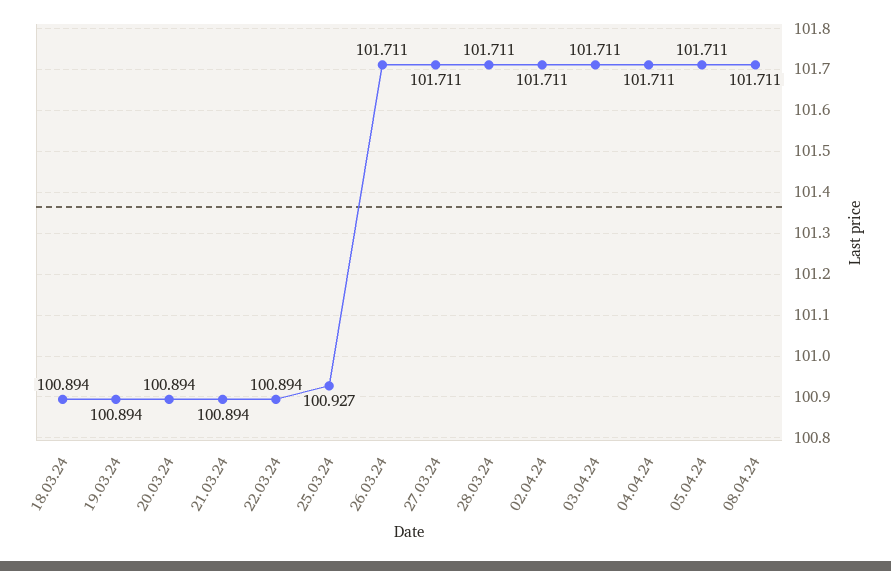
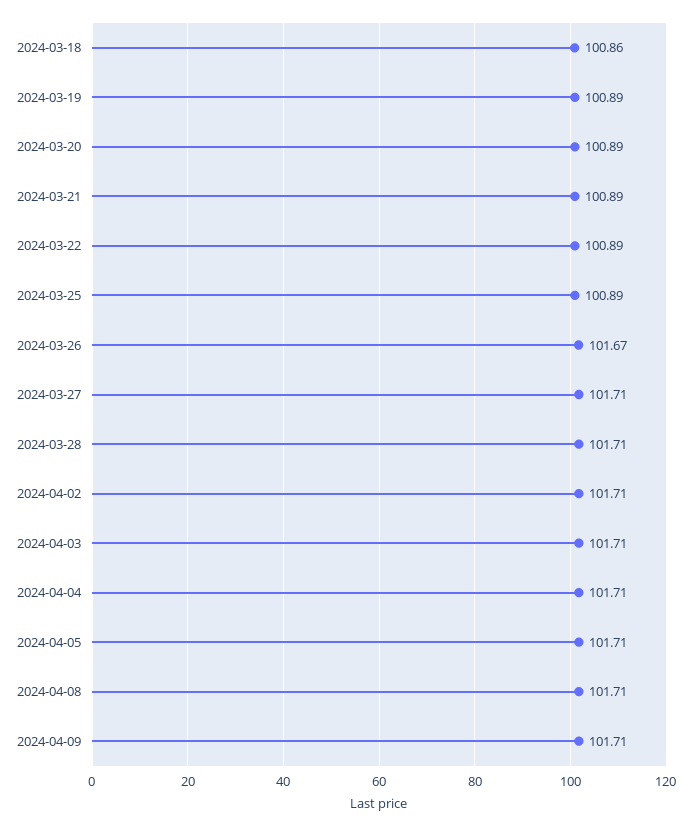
18.03.24: 100.894 -> 100.86
25.03.24: 100.927 -> 100.89
26.03.24: 101.711 -> 101.67
2024-04-09: none -> 101.71

